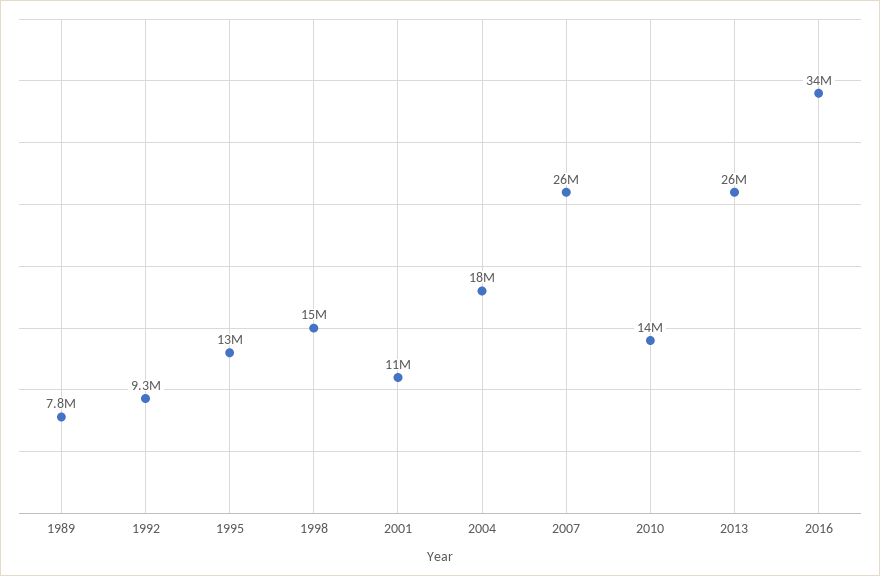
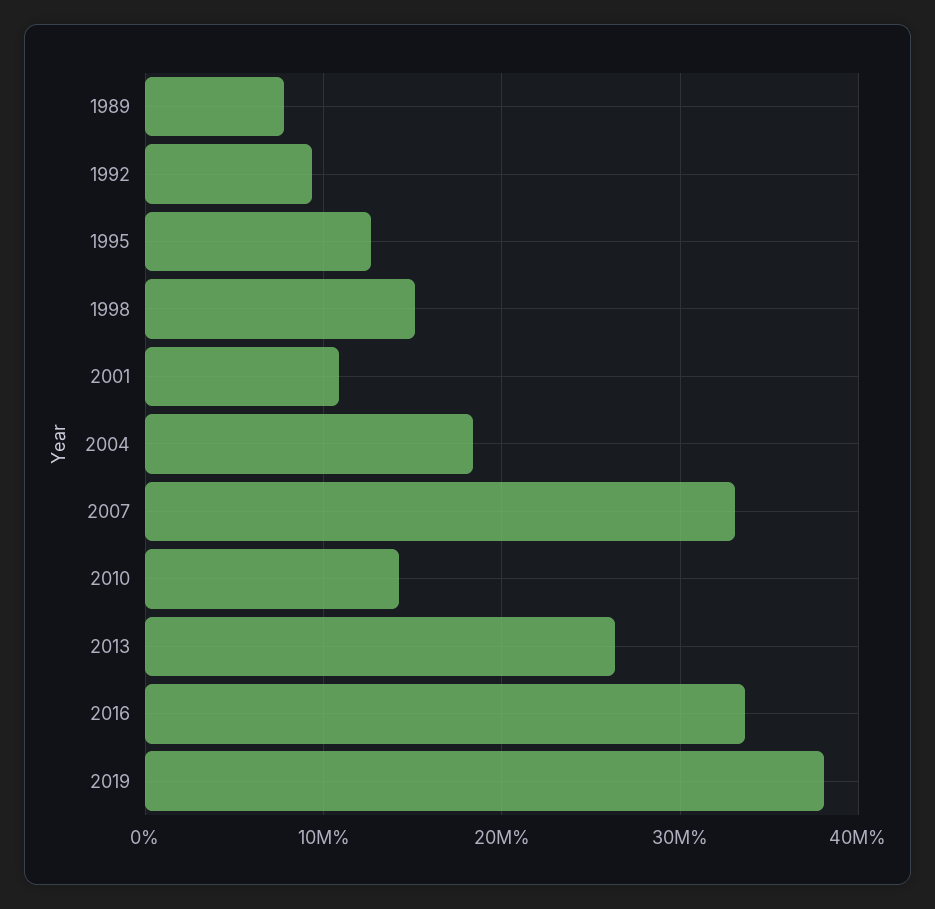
2007: 26000000 -> 33000000
2019: none -> 38000000

